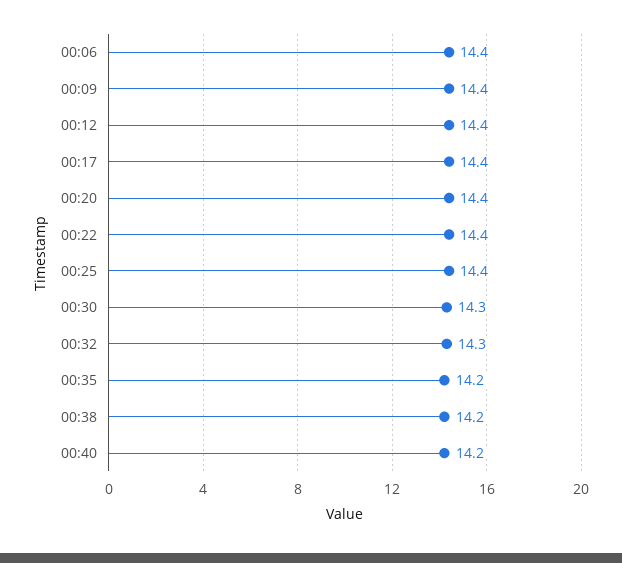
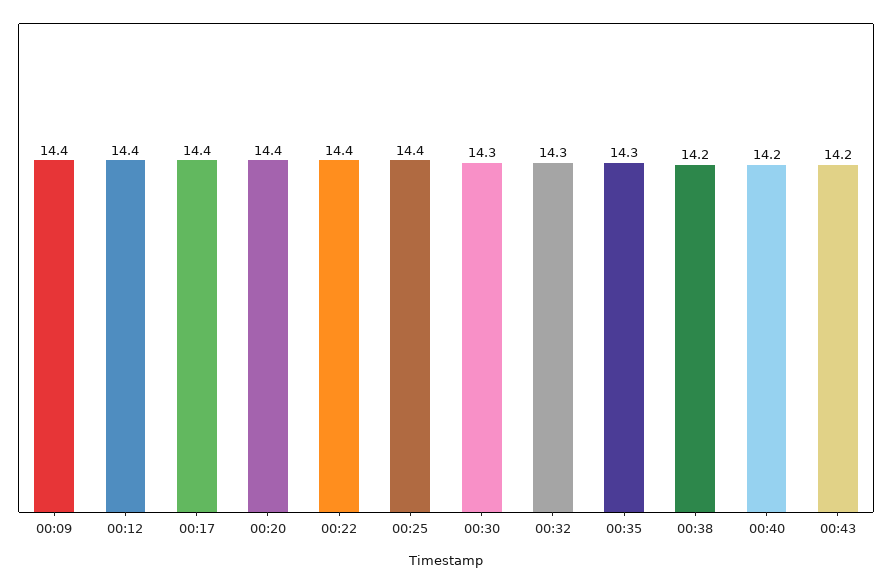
00:06: 14.4 -> none
00:35: 14.2 -> 14.3
00:43: none -> 14.2

